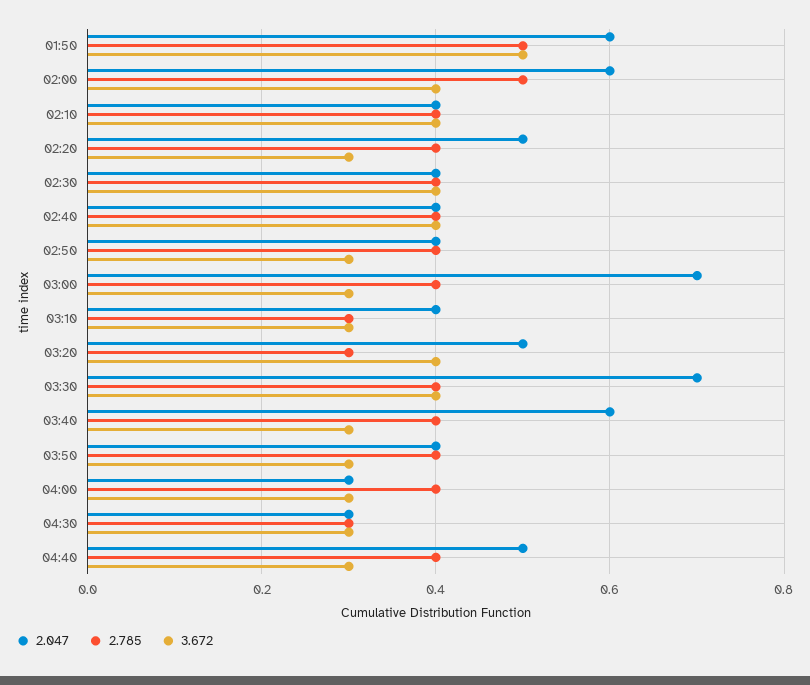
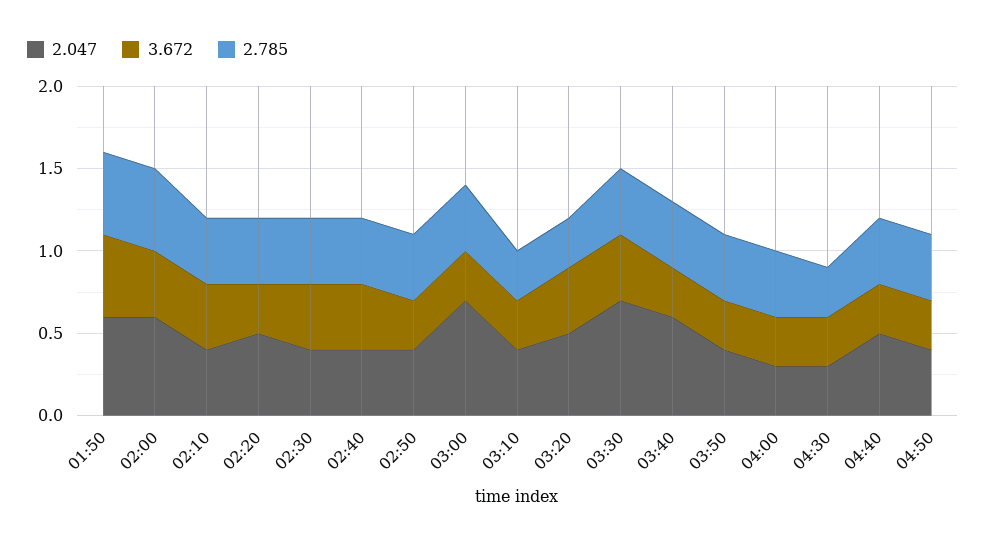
2.047, 04:50: none -> 0.4
3.672, 04:50: none -> 0.3
2.785, 04:50: none -> 0.4

